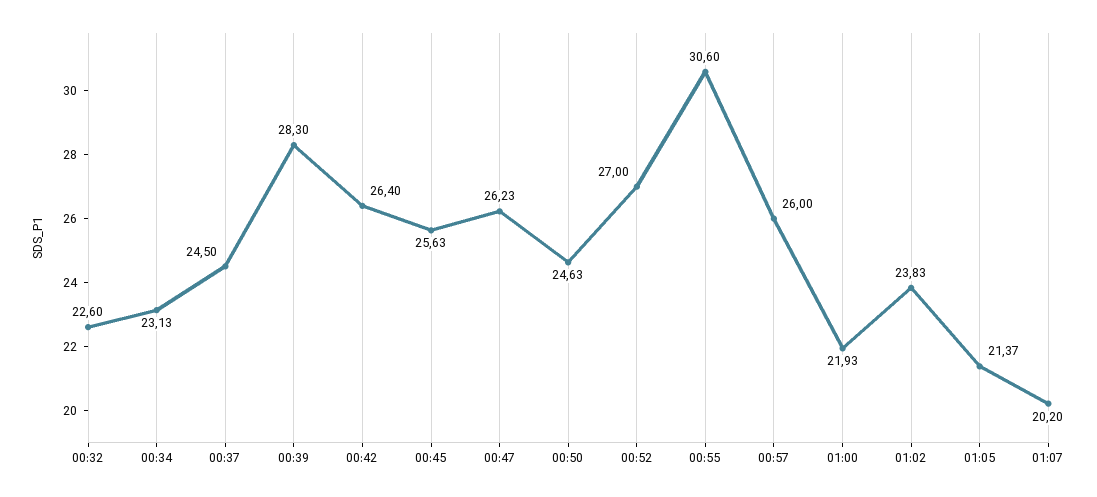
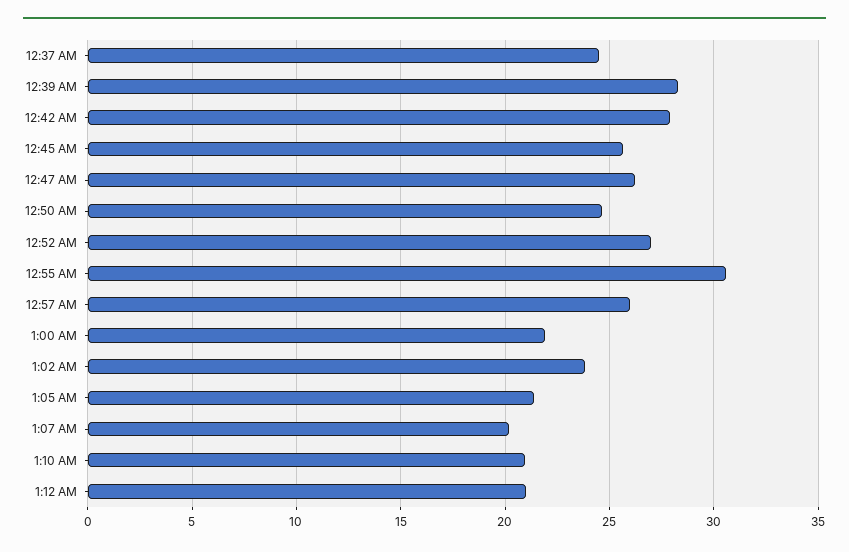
00:32: 22.6 -> none
00:34: 23.13 -> none
00:42: 26.4 -> 28
1:10 AM: none -> 21
1:12 AM: none -> 21

